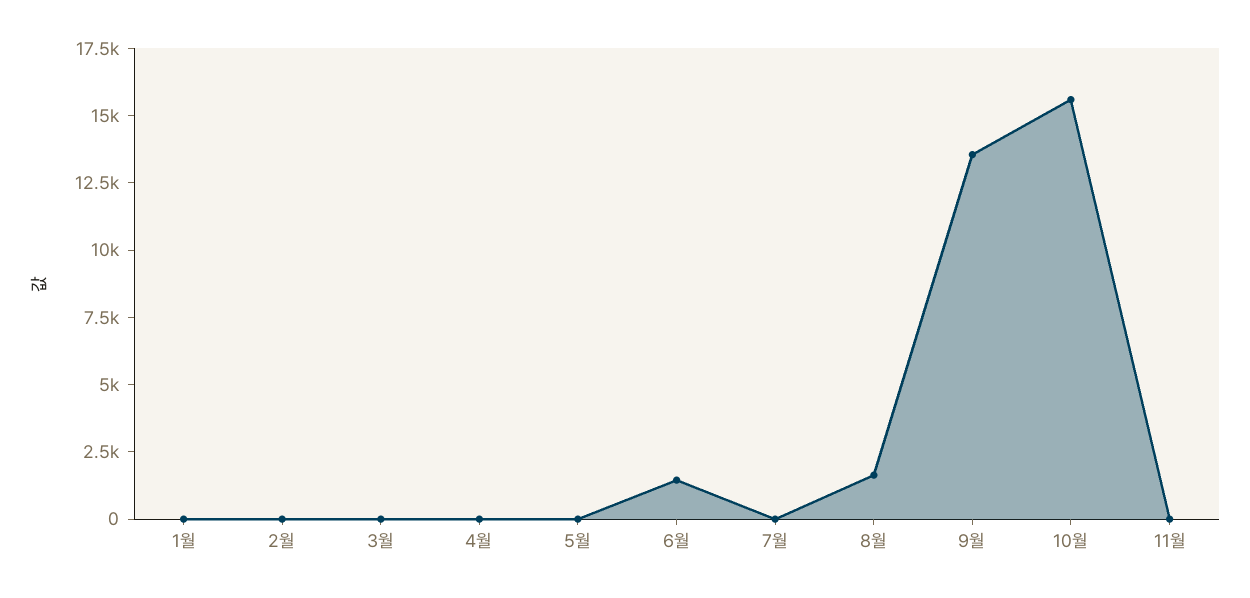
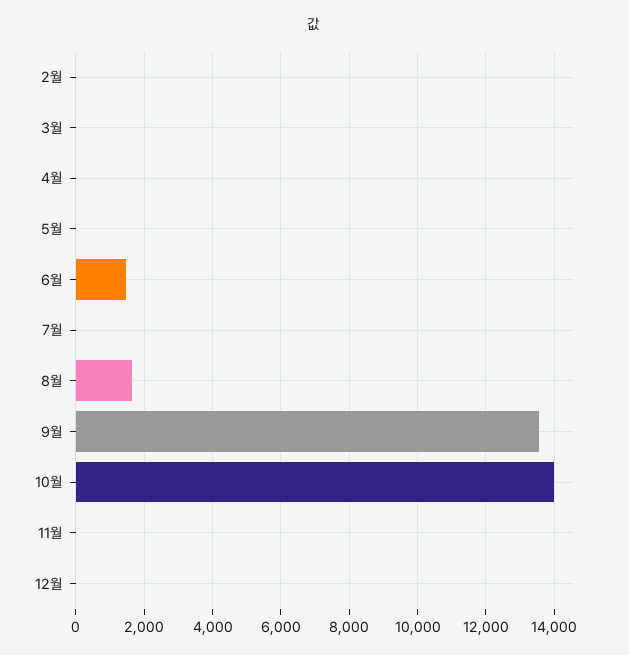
1월: 0 -> none
10월: 15500 -> 14000
12월: none -> 0

